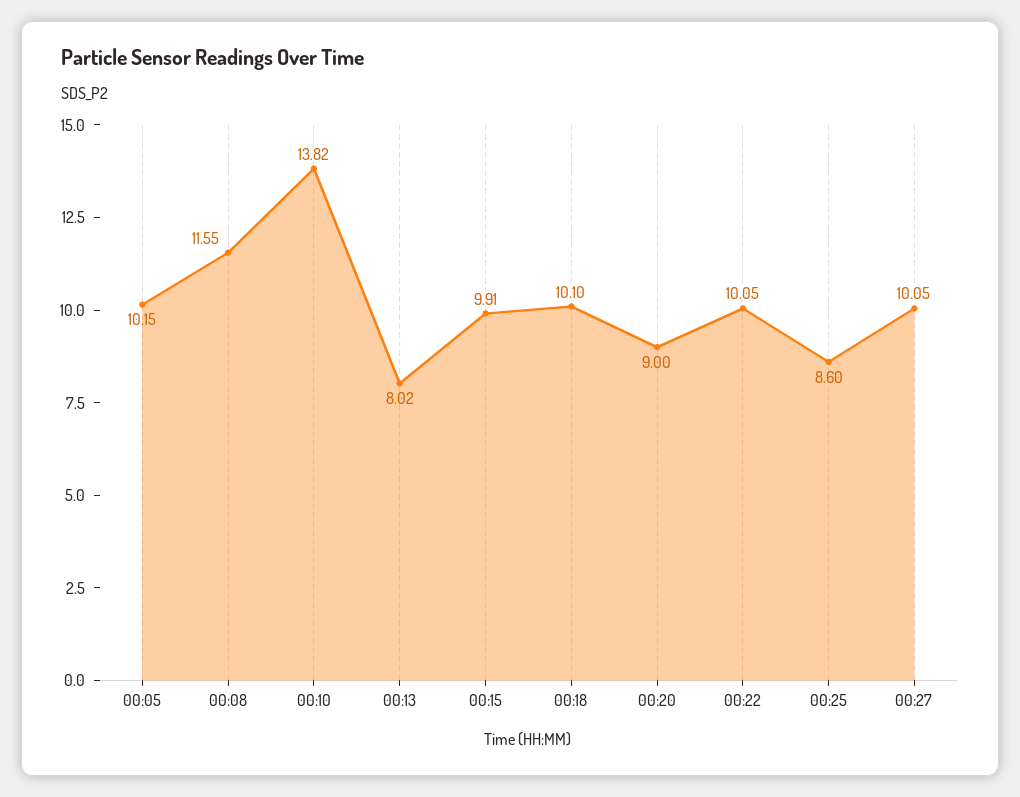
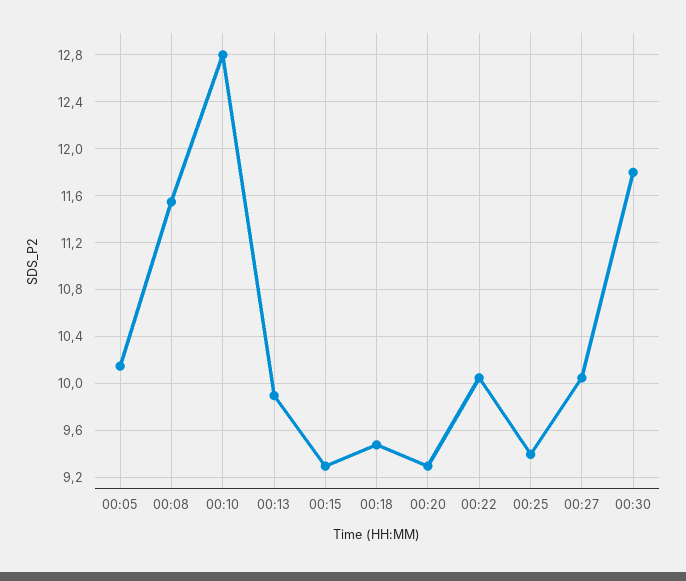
00:10: 13.82 -> 12.8
00:13: 8.02 -> 9.9
00:15: 9.91 -> 9.3
00:18: 10.1 -> 9.5
00:20: 9 -> 9.3
00:25: 8.6 -> 9.4
00:30: none -> 11.8

